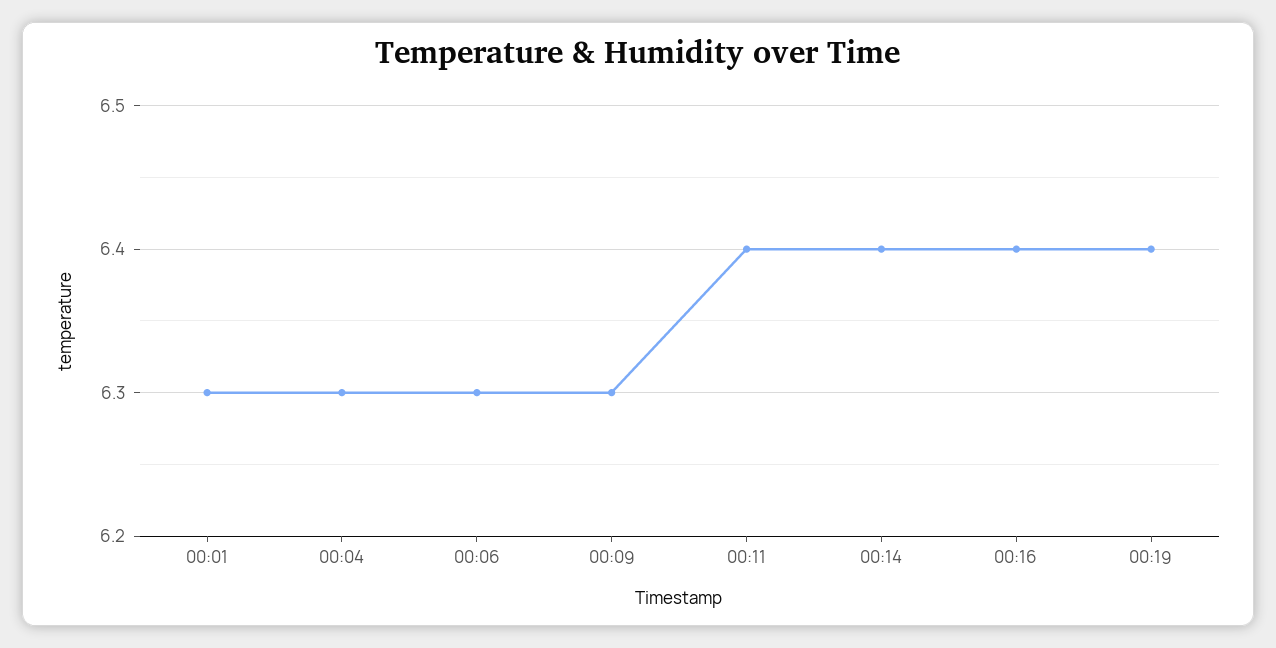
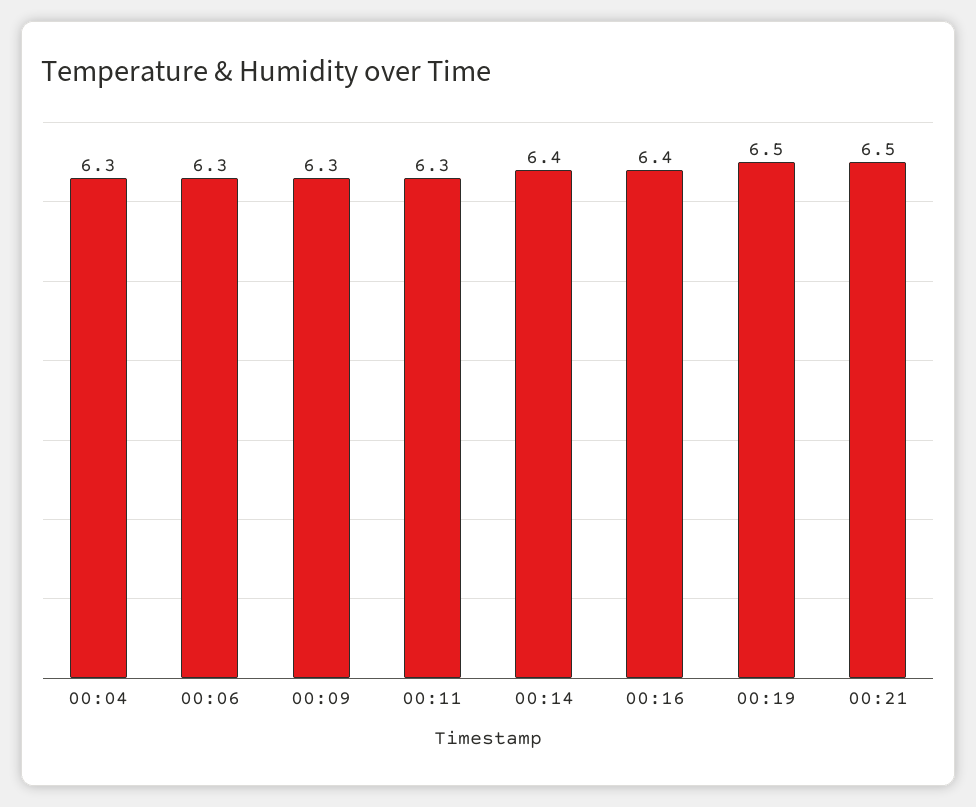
00:01: 6.3 -> none
00:11: 6.4 -> 6.3
00:19: 6.4 -> 6.5
00:21: none -> 6.5

